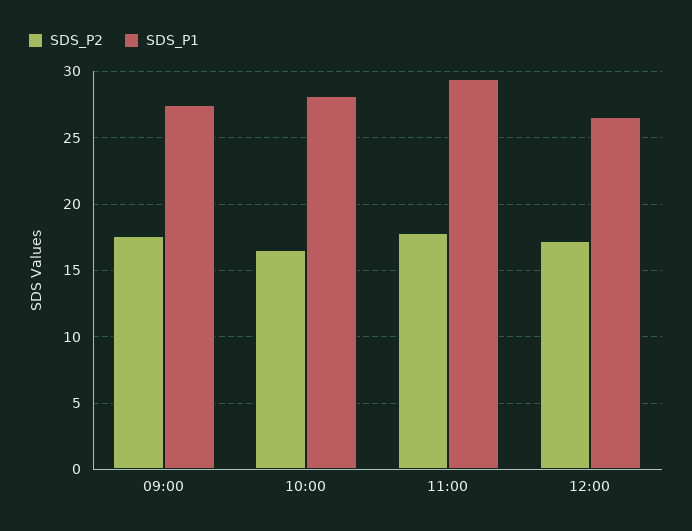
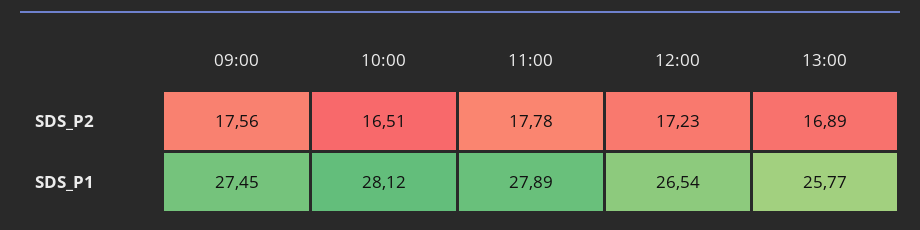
SDS_P1, 11:00: 29.5 -> 27.89
SDS_P2, 13:00: none -> 16.89
SDS_P1, 13:00: none -> 25.77

